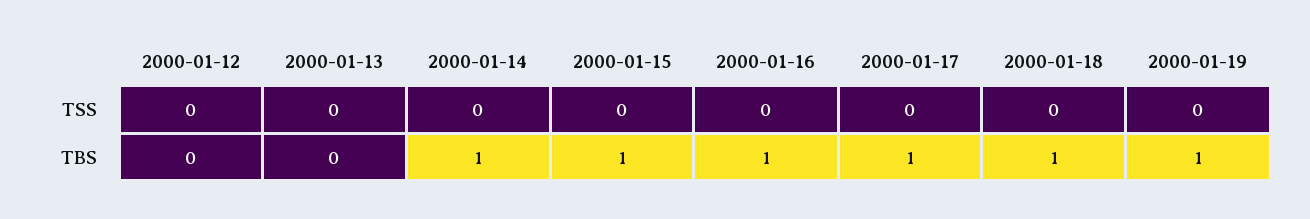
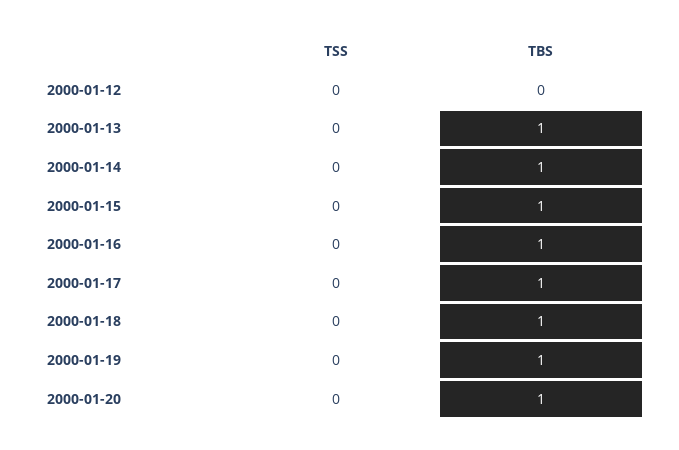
2000-01-13, TBS: 0 -> 1
2000-01-20, TSS: none -> 0
2000-01-20, TBS: none -> 1

